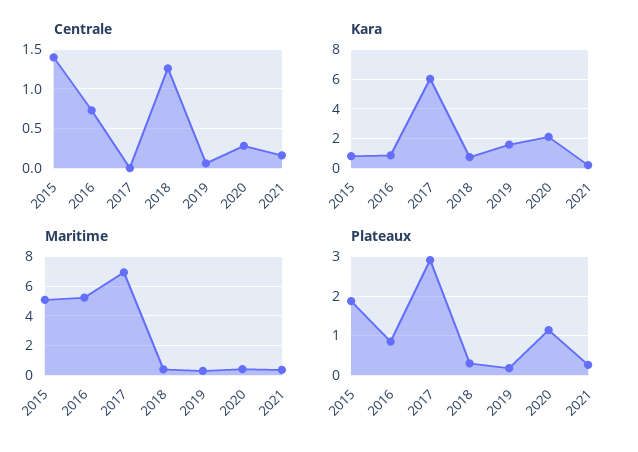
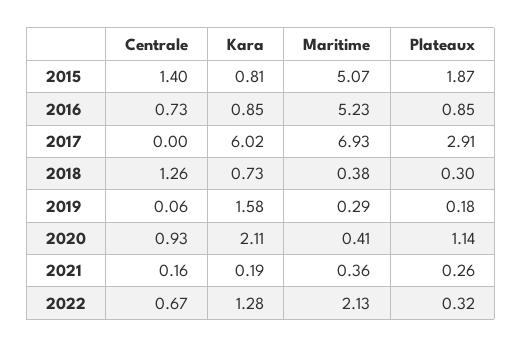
Centrale, 2020: 0.3 -> 0.93
Centrale, 2022: none -> 0.67
Kara, 2022: none -> 1.28
Maritime, 2022: none -> 2.13
Plateaux, 2022: none -> 0.32

